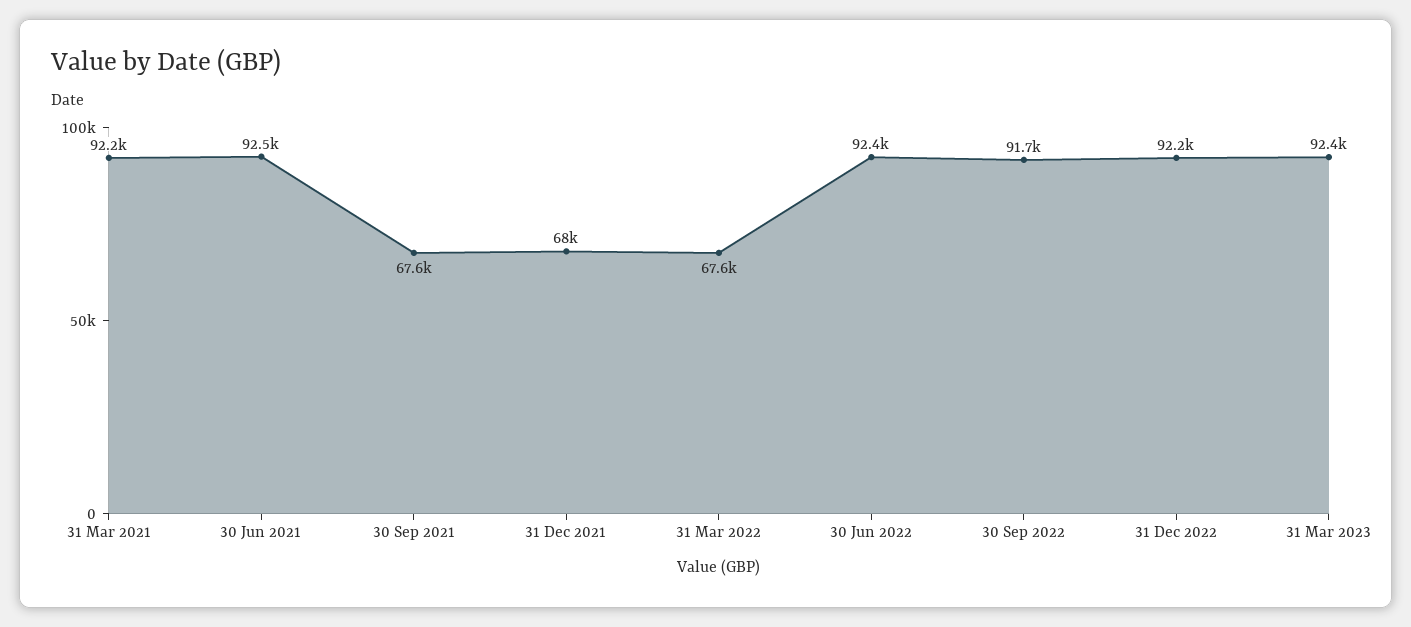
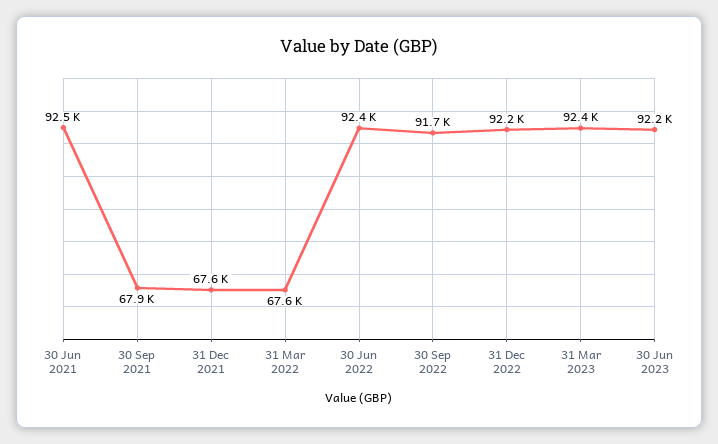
31 Mar 2021: 92200 -> none
30 Sep 2021: 67600 -> 67900
31 Dec 2021: 68000 -> 67600
30 Jun 2023: none -> 92200

